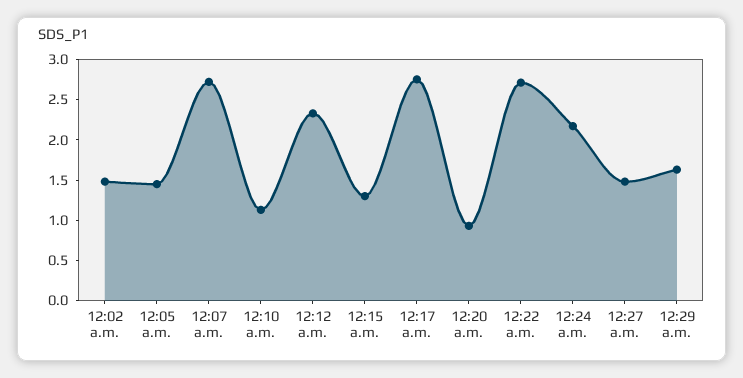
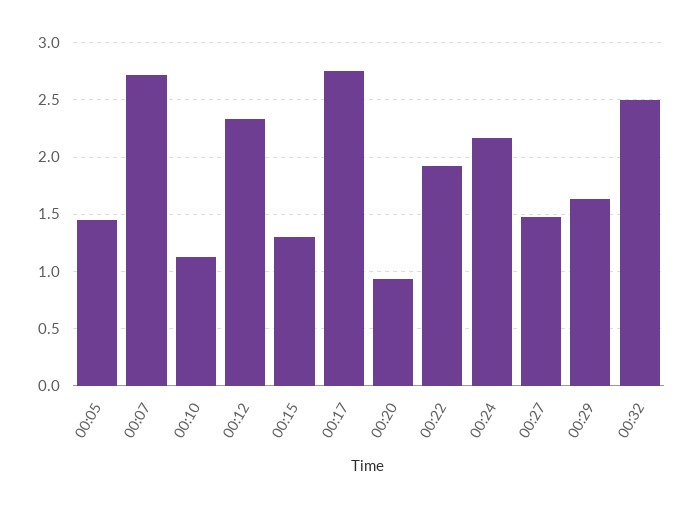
12:02 a.m.: 1.5 -> none
12:22 a.m.: 2.7 -> 1.9
00:32: none -> 2.5

